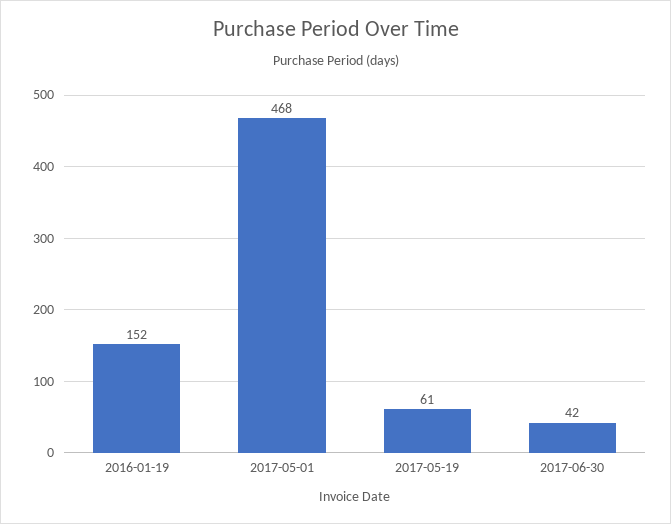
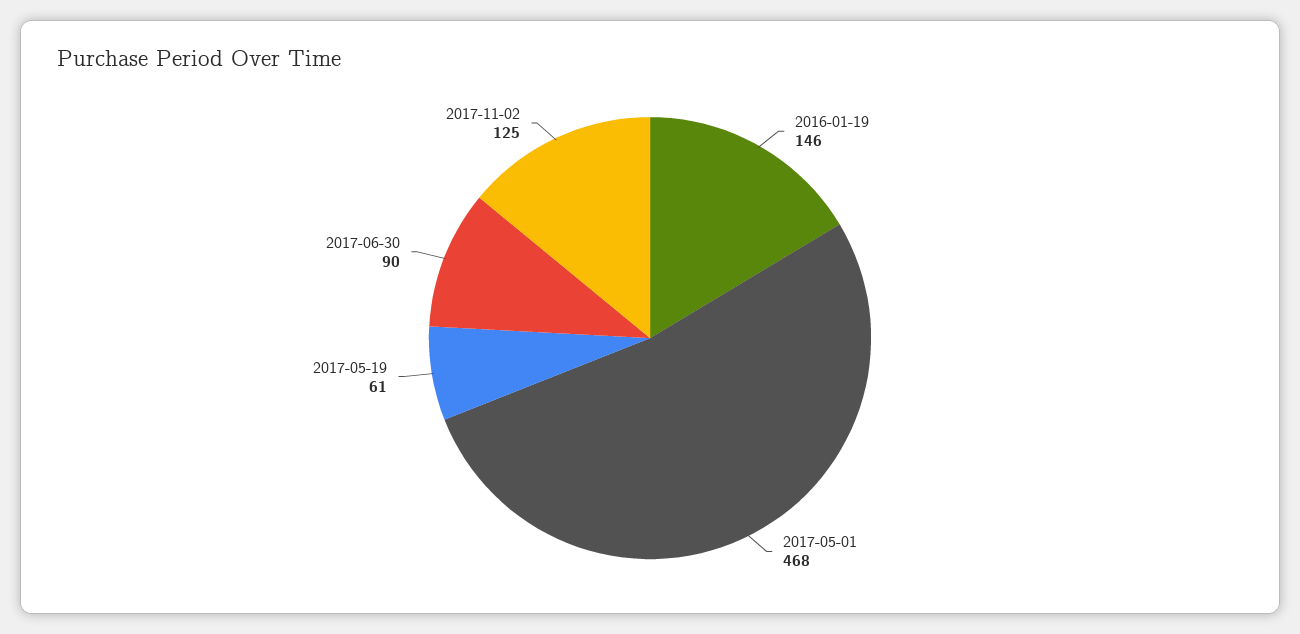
2016-01-19: 152 -> 146
2017-06-30: 42 -> 90
2017-11-02: none -> 125

